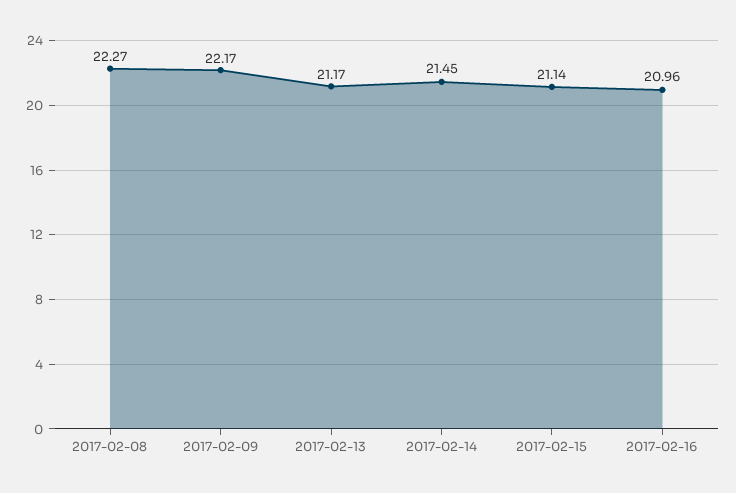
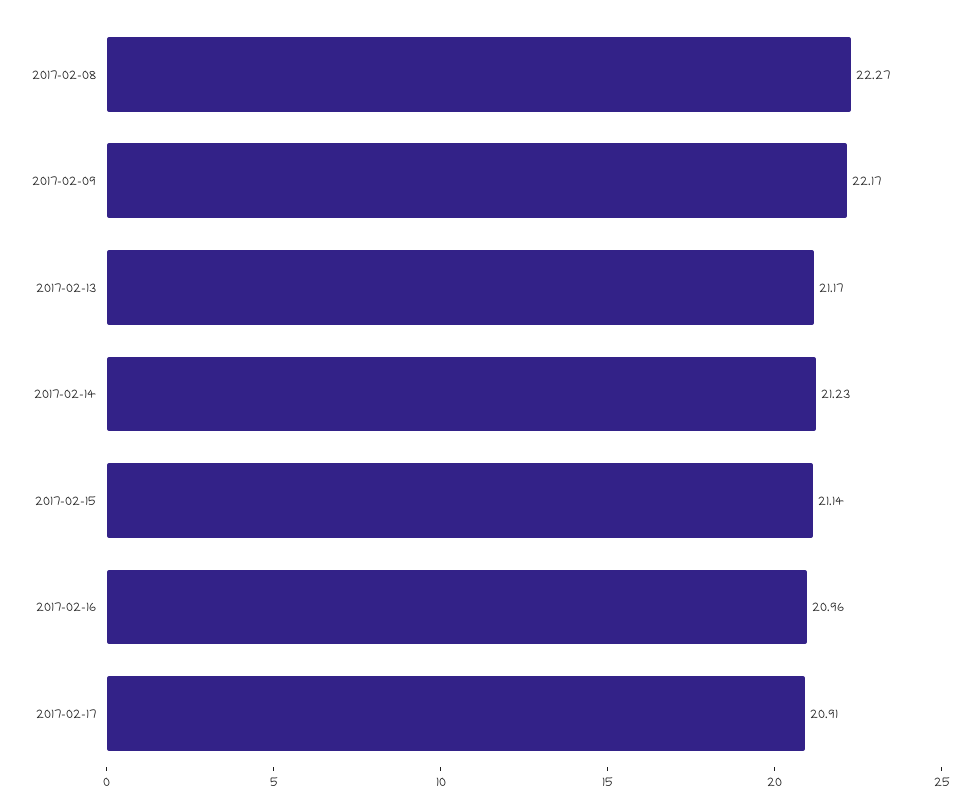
2017-02-14: 21.45 -> 21.23
2017-02-17: none -> 20.91

